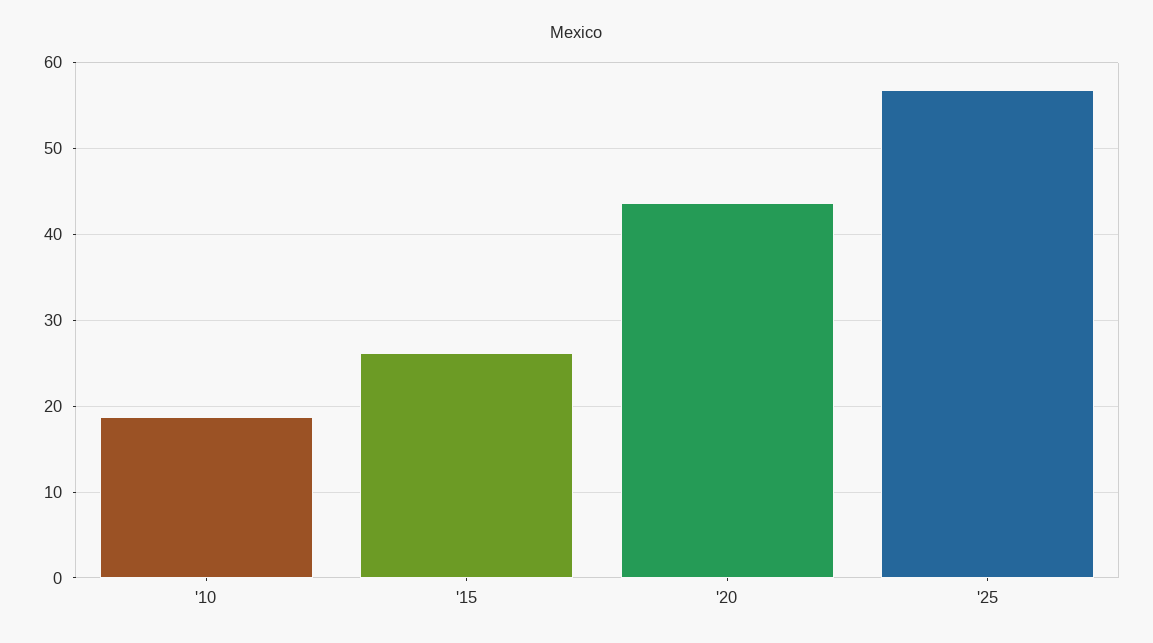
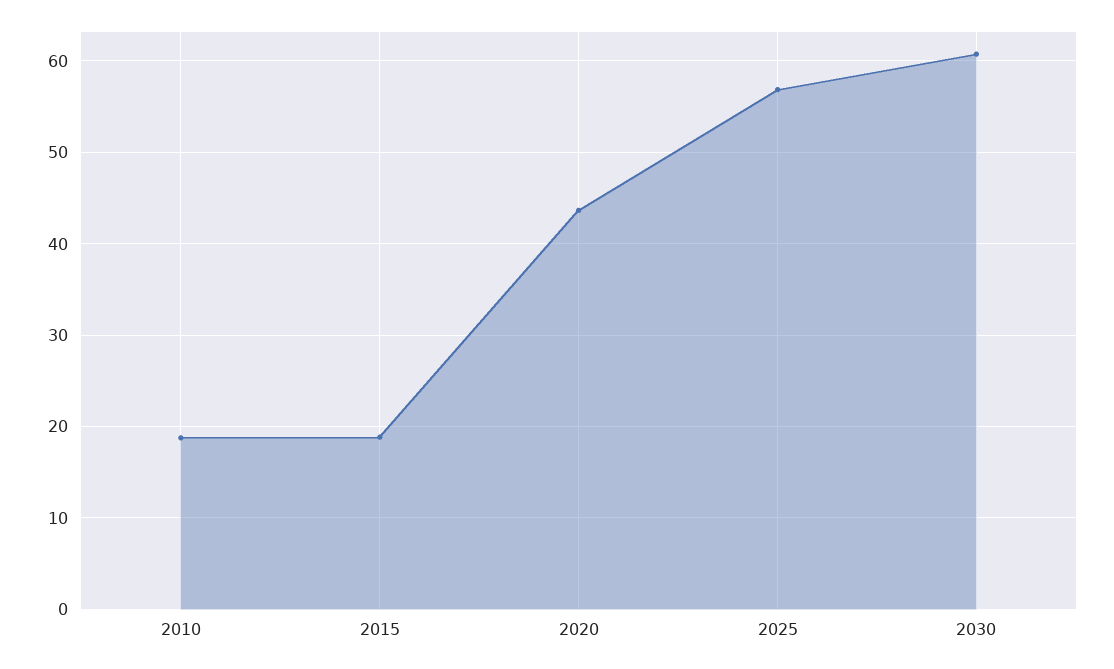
'15: 26 -> 19
2030: none -> 61

